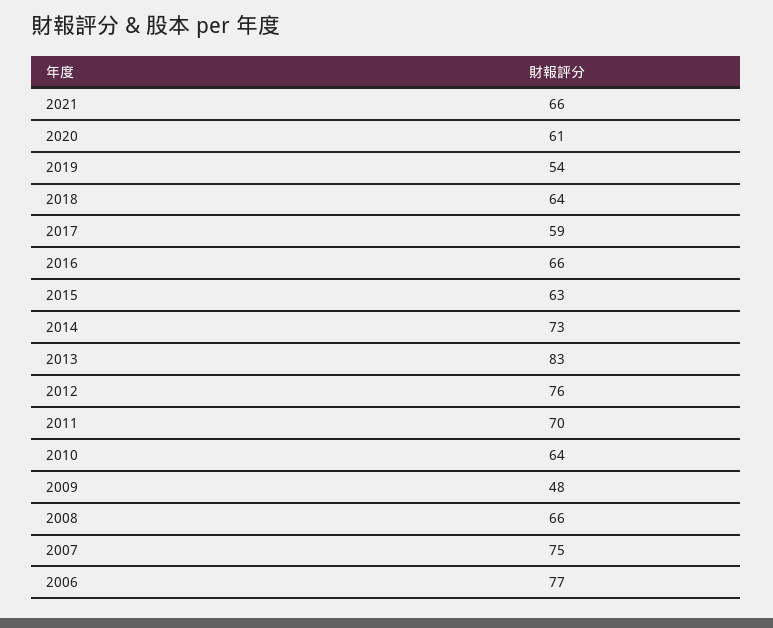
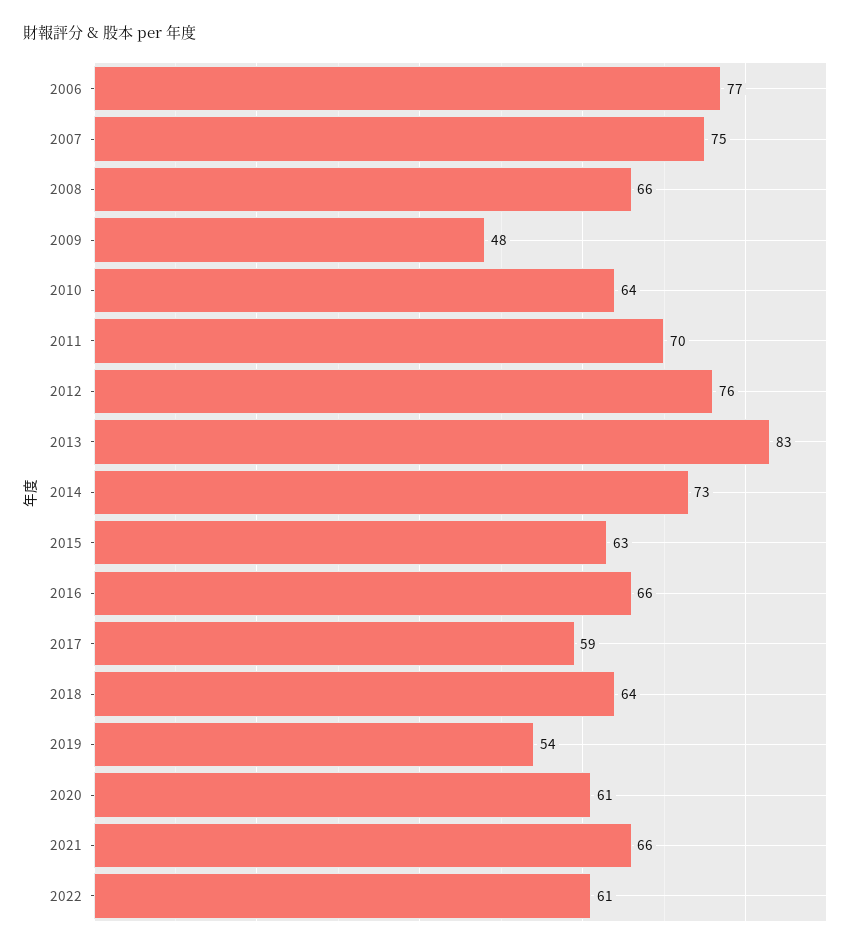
2022: none -> 61

